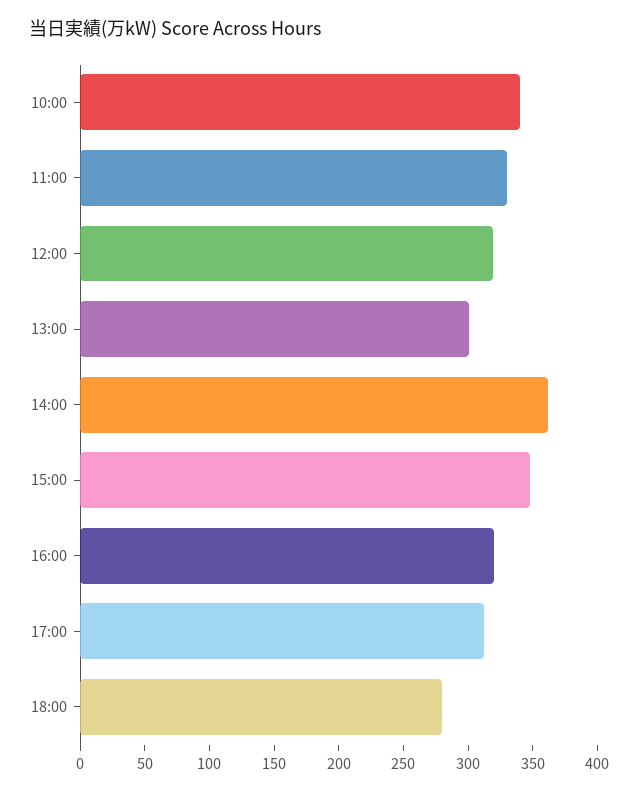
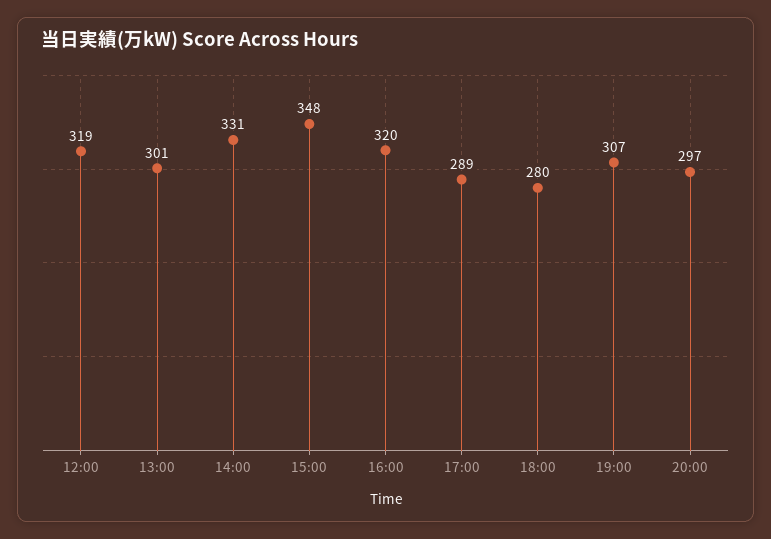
10:00: 340 -> none
11:00: 330 -> none
14:00: 360 -> 331
17:00: 310 -> 289
19:00: none -> 307
20:00: none -> 297

